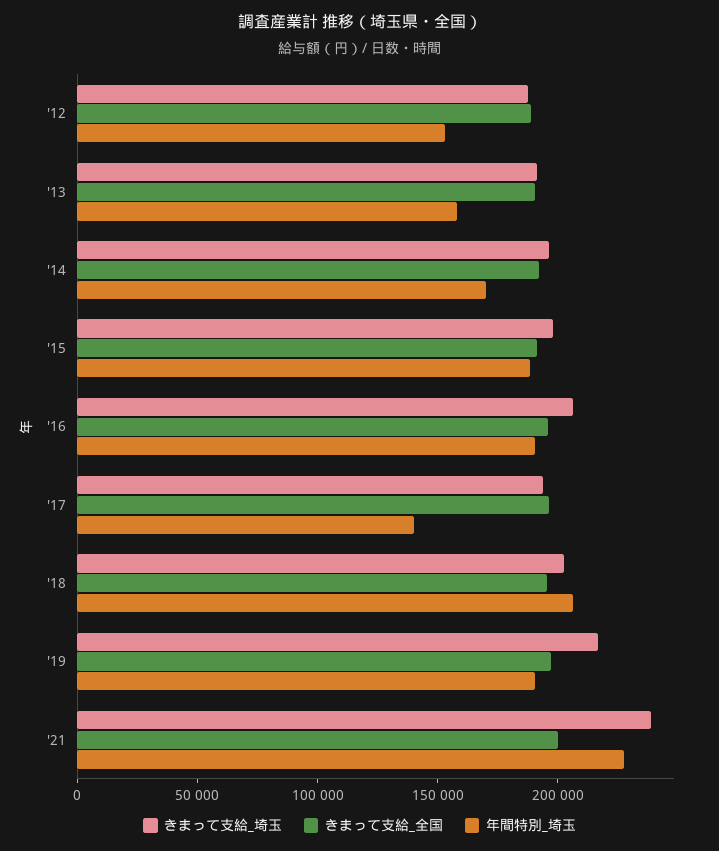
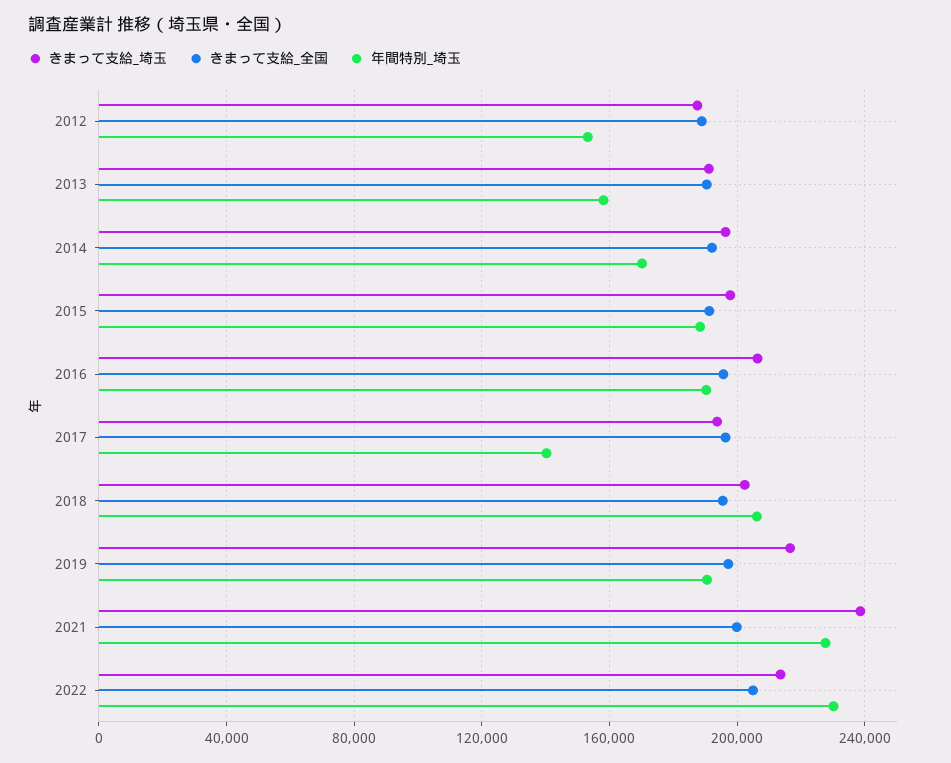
きまって支給_埼玉, 2022: none -> 215000
きまって支給_全国, 2022: none -> 205000
年間特別_埼玉, 2022: none -> 230000

